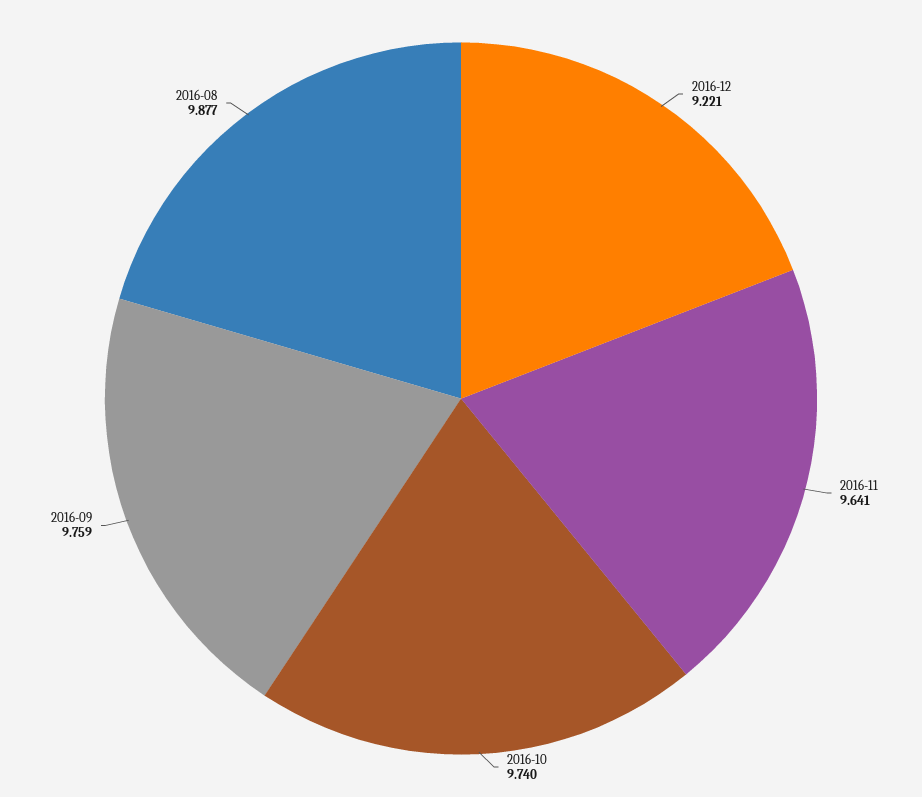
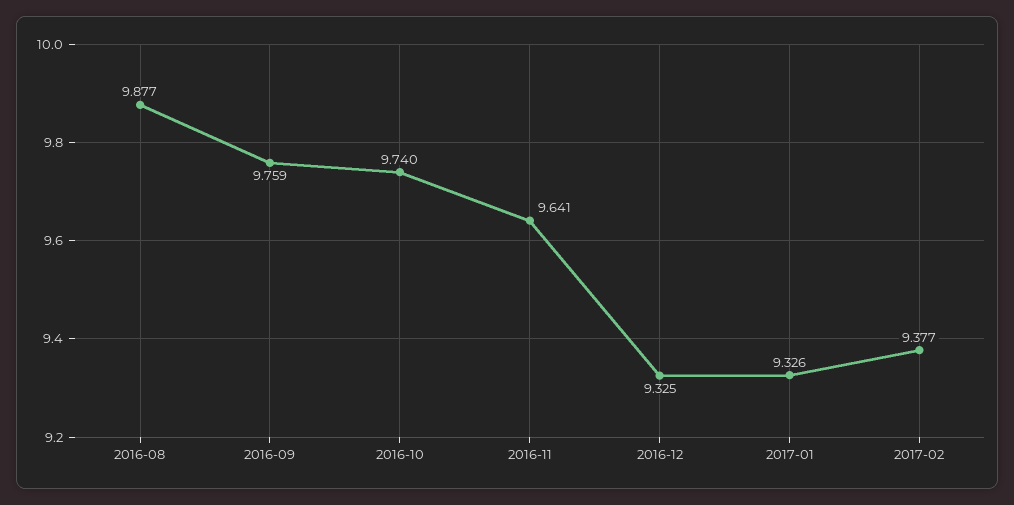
2016-12: 9.221 -> 9.325
2017-01: none -> 9.326
2017-02: none -> 9.377

